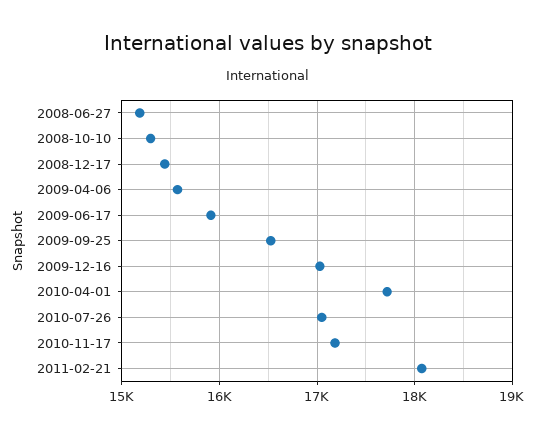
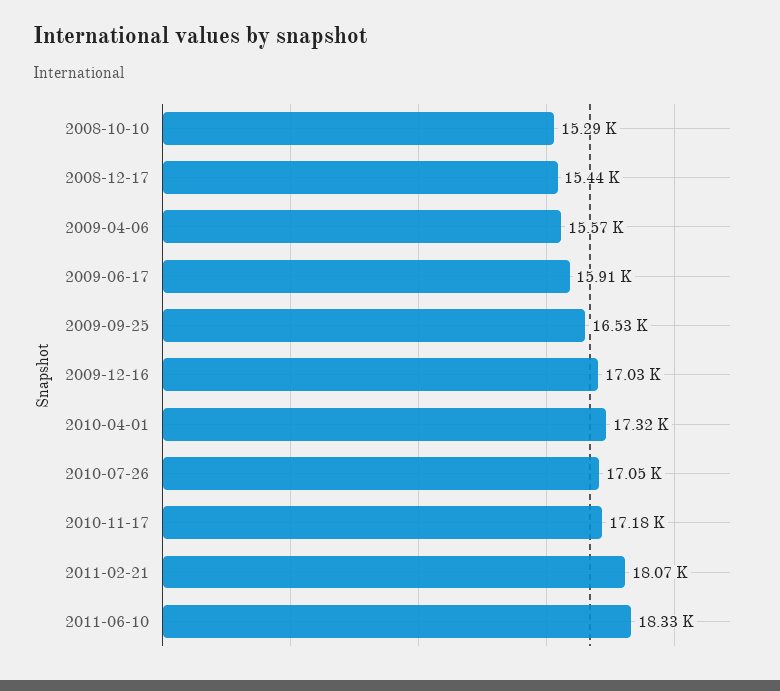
2008-06-27: 15200 -> none
2010-04-01: 17700 -> 17320
2011-06-10: none -> 18330

